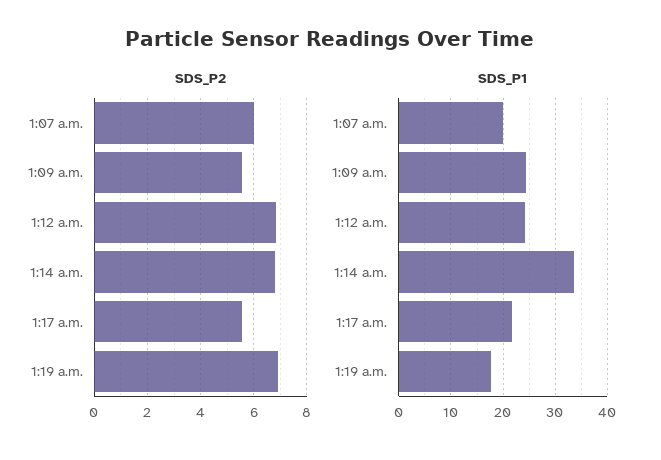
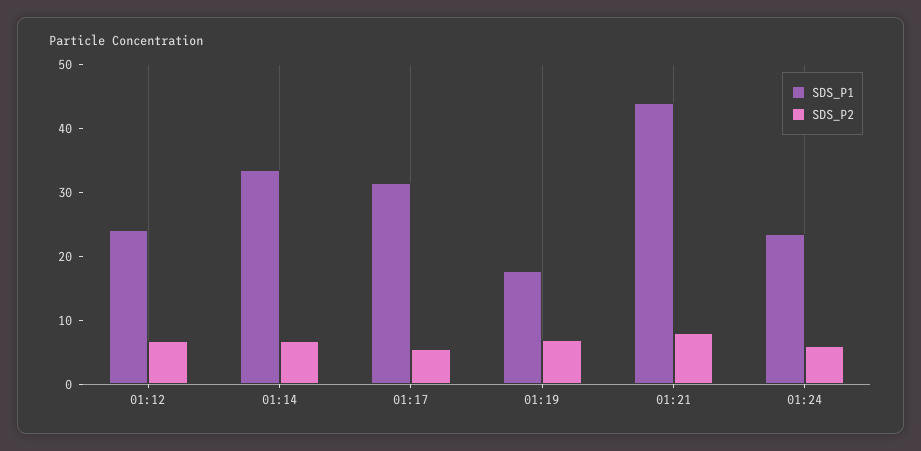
SDS_P2, 1:07 a.m.: 6 -> none
SDS_P2, 1:09 a.m.: 5.5 -> none
SDS_P1, 1:07 a.m.: 20 -> none
SDS_P1, 1:09 a.m.: 24 -> none
SDS_P1, 1:17 a.m.: 22 -> 32
SDS_P1, 01:21: none -> 44
SDS_P2, 01:21: none -> 8
SDS_P1, 01:24: none -> 24
SDS_P2, 01:24: none -> 6

